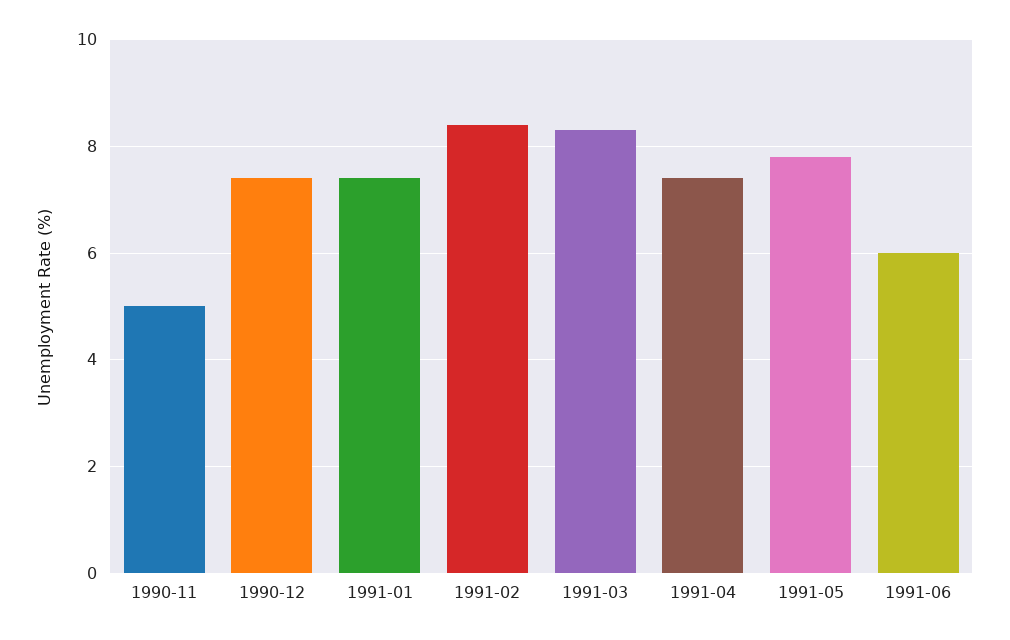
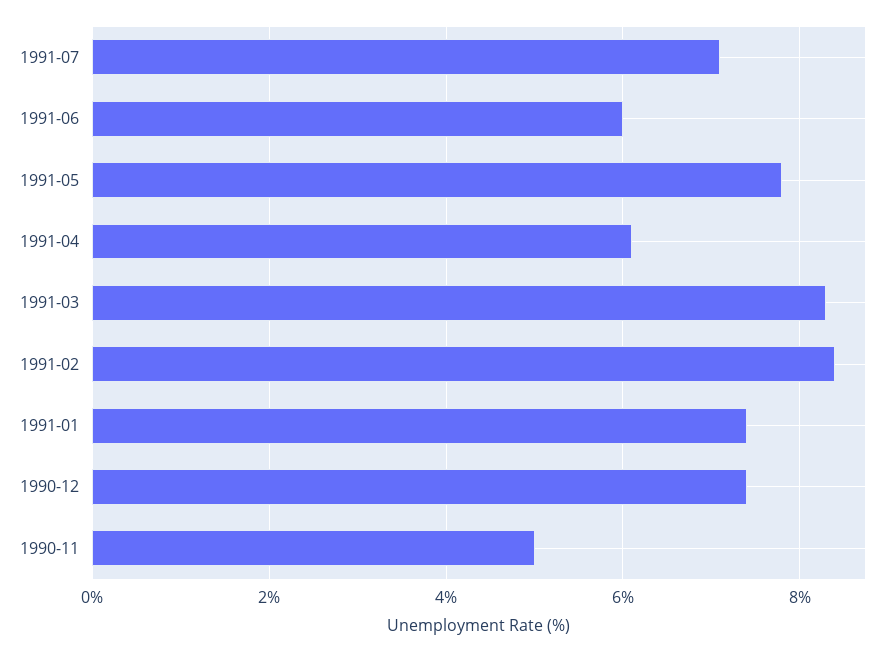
1991-04: 7.5 -> 6
1991-07: none -> 7

